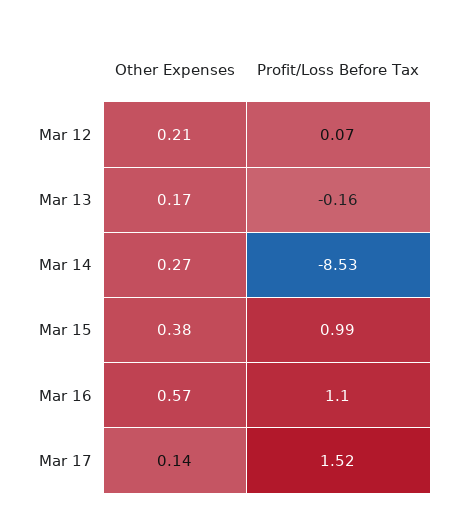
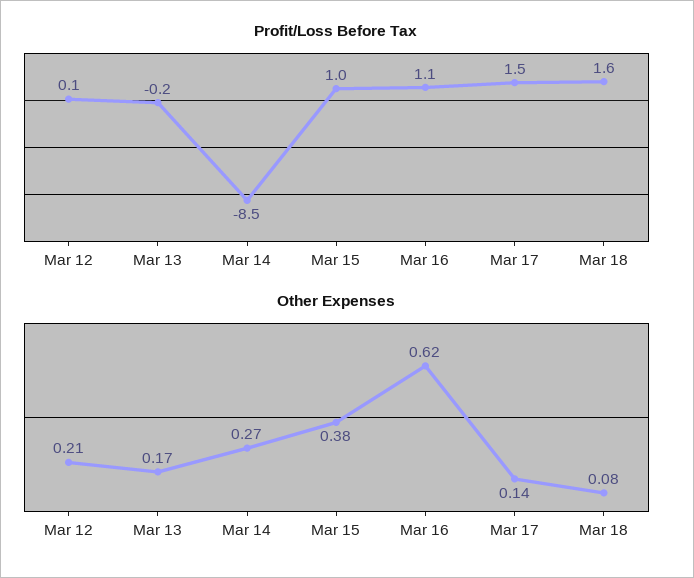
Other Expenses, Mar 16: 0.57 -> 0.62
Profit/Loss Before Tax, Mar 18: none -> 1.6
Other Expenses, Mar 18: none -> 0.08

